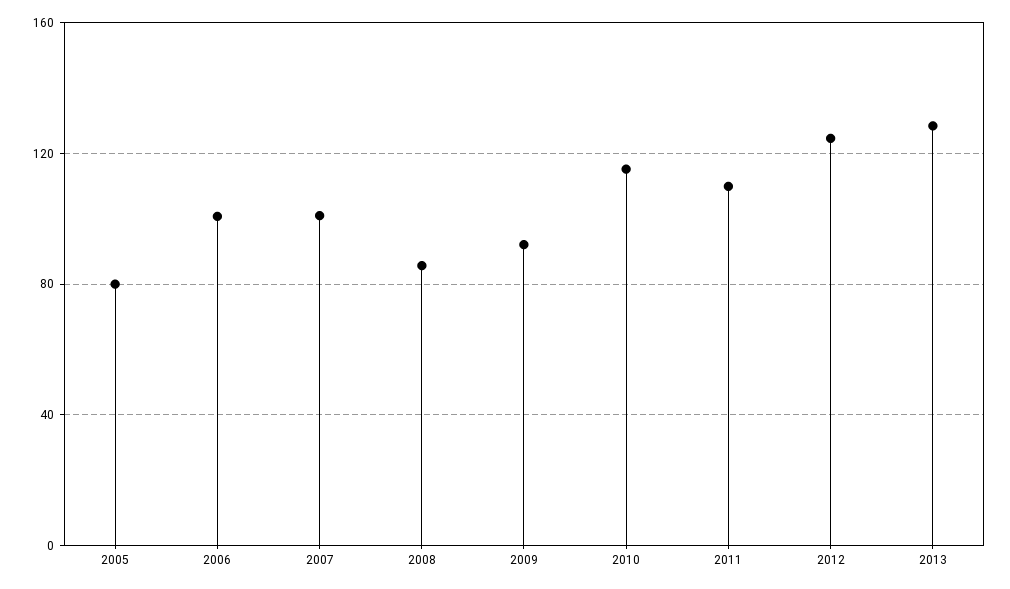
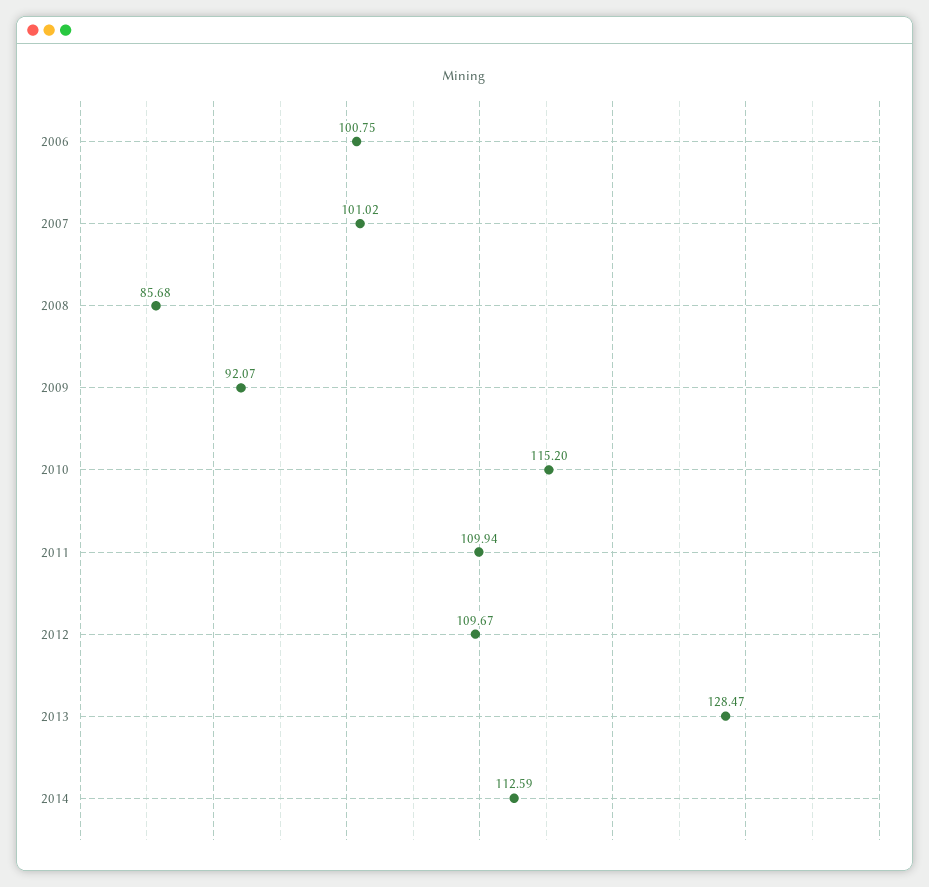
2005: 80 -> none
2012: 125 -> 109.67
2014: none -> 112.59

